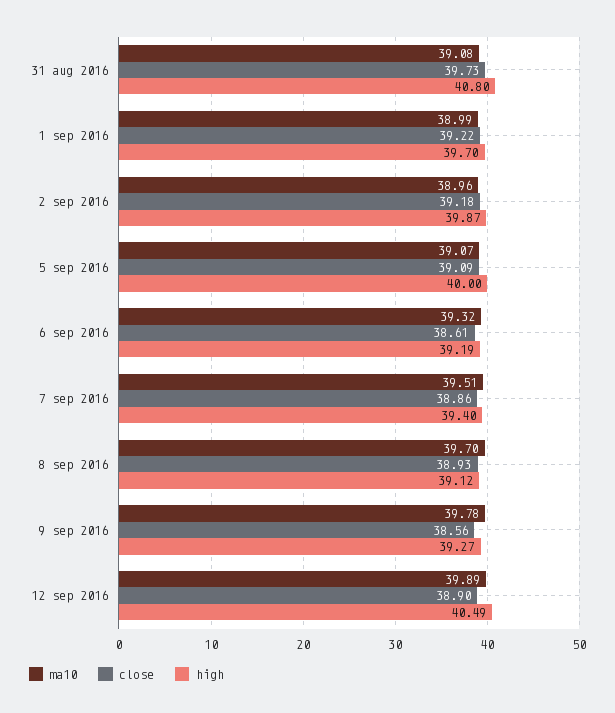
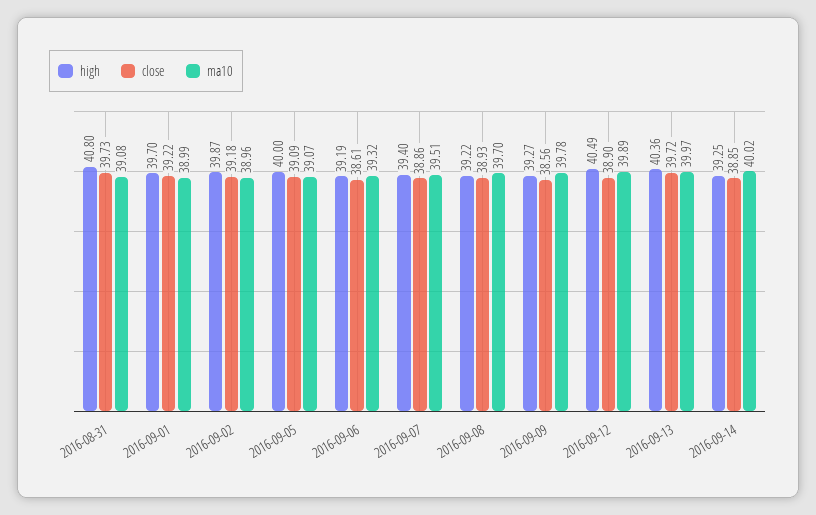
high, 8 sep 2016: 39.12 -> 39.22
high, 2016-09-13: none -> 40.36
close, 2016-09-13: none -> 39.72
ma10, 2016-09-13: none -> 39.97
high, 2016-09-14: none -> 39.25
close, 2016-09-14: none -> 38.85
ma10, 2016-09-14: none -> 40.02

